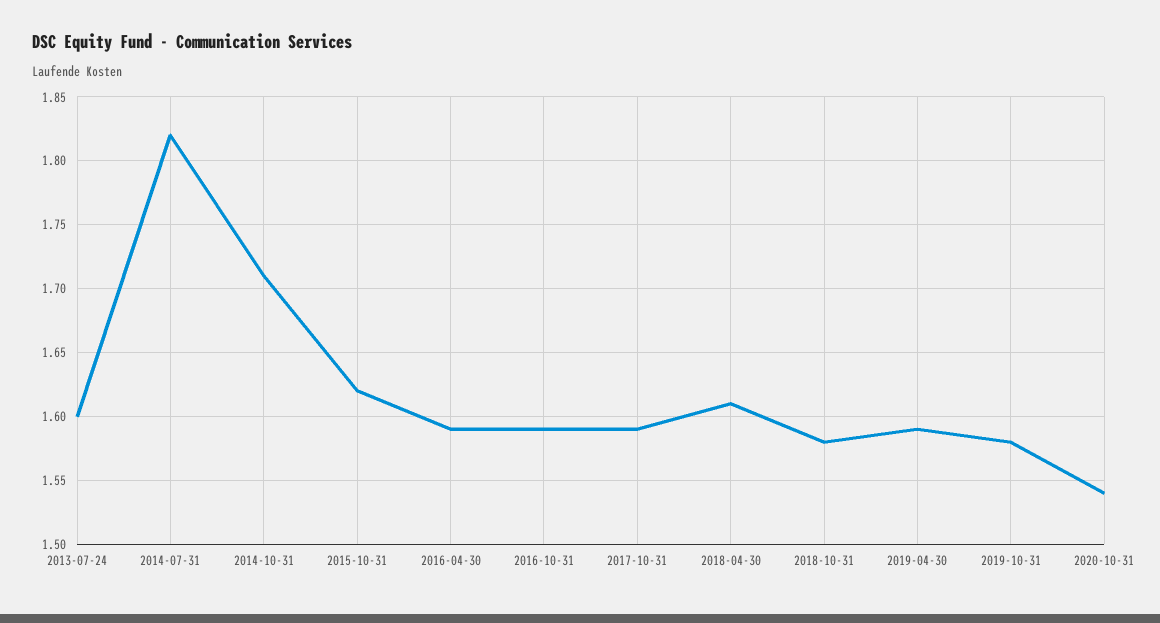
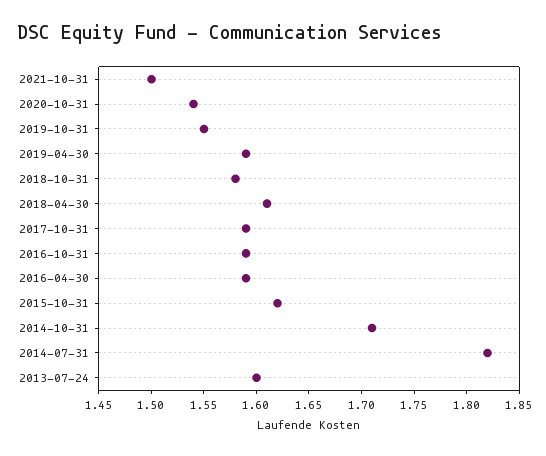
2019-10-31: 1.58 -> 1.55
2021-10-31: none -> 1.5

